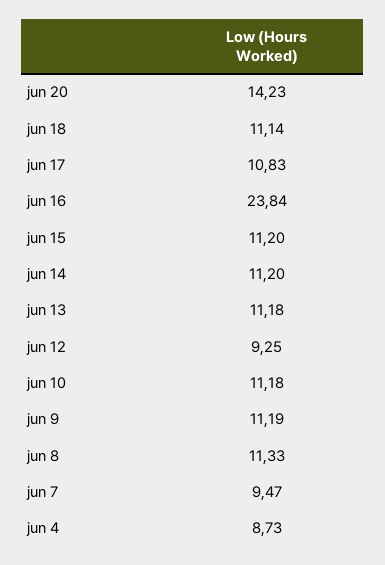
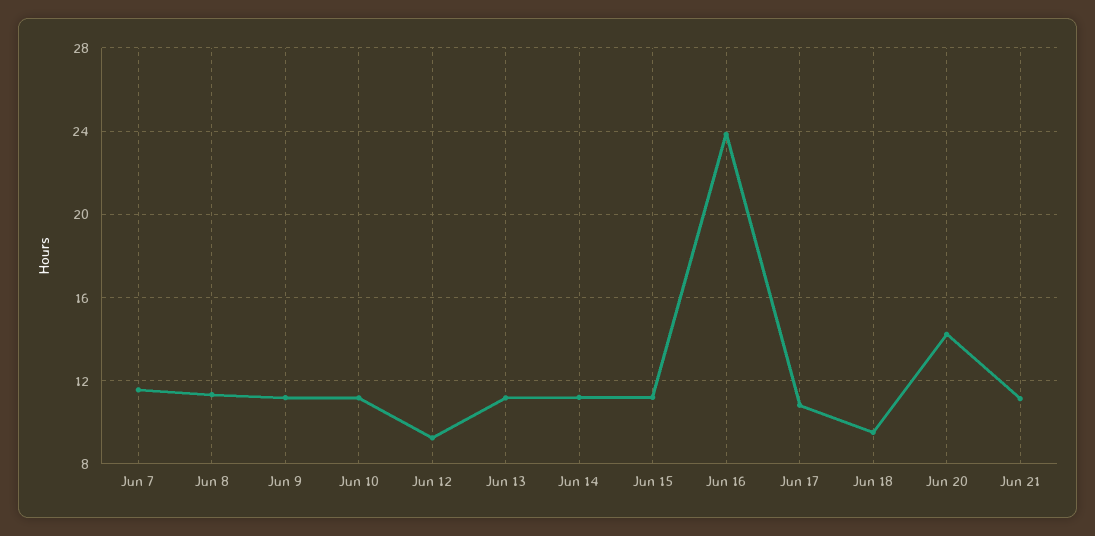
jun 18: 11.14 -> 9.5
jun 7: 9.47 -> 11.5
jun 4: 8.73 -> none
Jun 21: none -> 11

